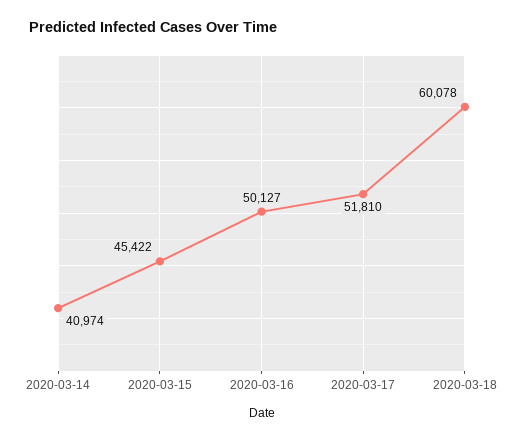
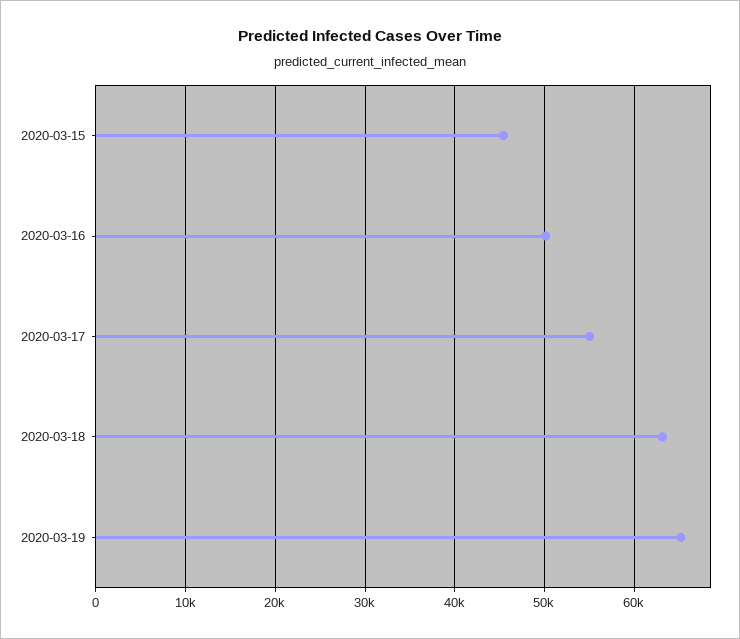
2020-03-14: 40974 -> none
2020-03-17: 51810 -> 55000
2020-03-18: 60078 -> 63000
2020-03-19: none -> 65000

